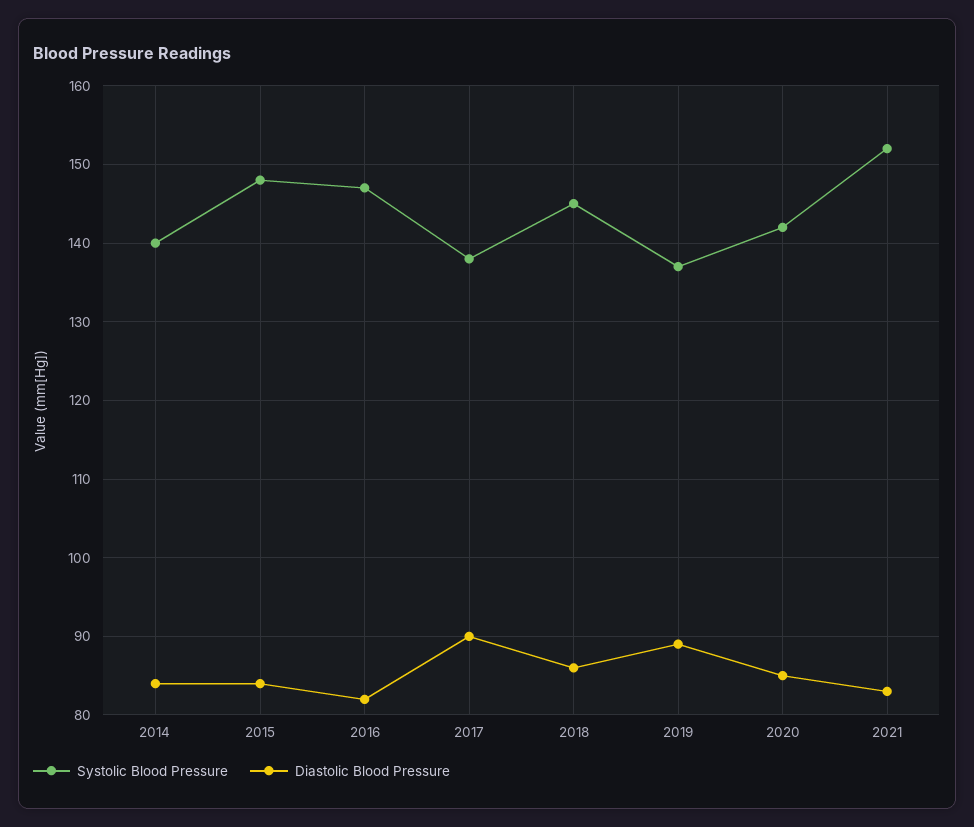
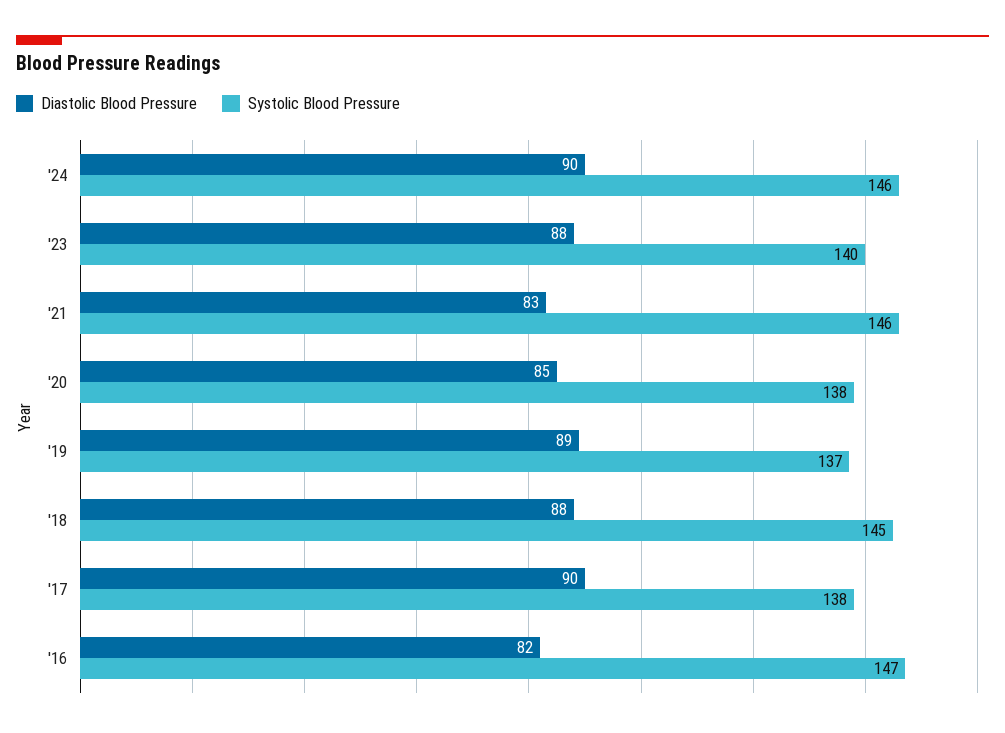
Systolic Blood Pressure, 2014: 140 -> none
Diastolic Blood Pressure, 2014: 84 -> none
Systolic Blood Pressure, 2015: 148 -> none
Diastolic Blood Pressure, 2015: 84 -> none
Diastolic Blood Pressure, 2018: 86 -> 88
Systolic Blood Pressure, 2020: 142 -> 138
Systolic Blood Pressure, 2021: 152 -> 146
Diastolic Blood Pressure, '24: none -> 90
Systolic Blood Pressure, '24: none -> 146
Diastolic Blood Pressure, '23: none -> 88
Systolic Blood Pressure, '23: none -> 140

